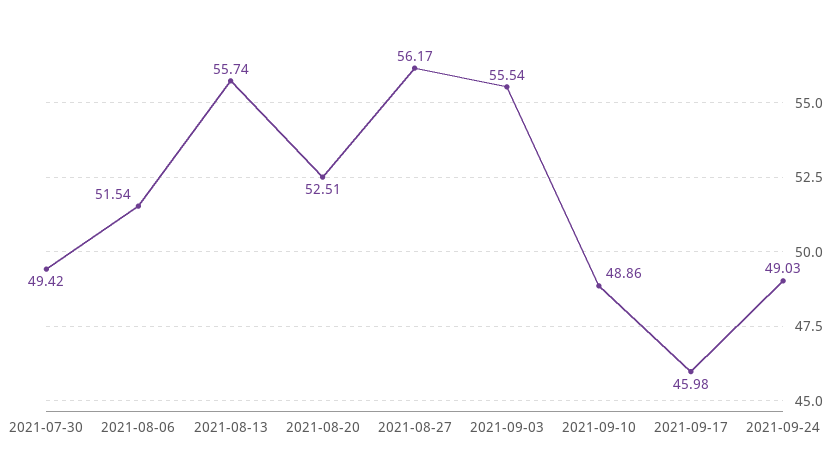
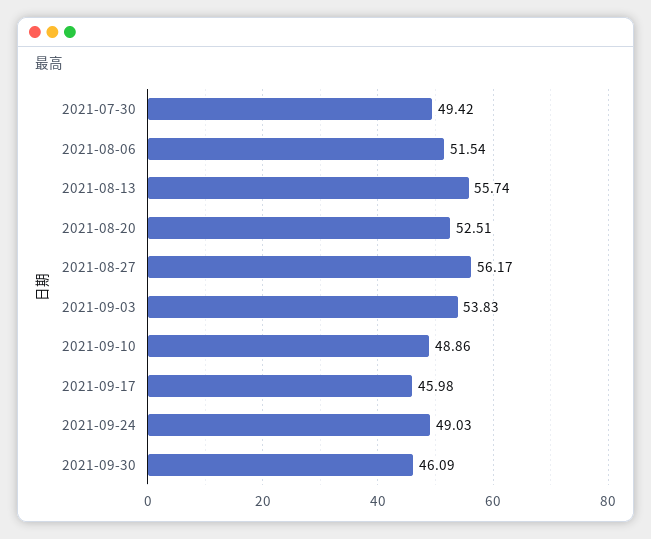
2021-09-03: 55.54 -> 53.83
2021-09-30: none -> 46.09

